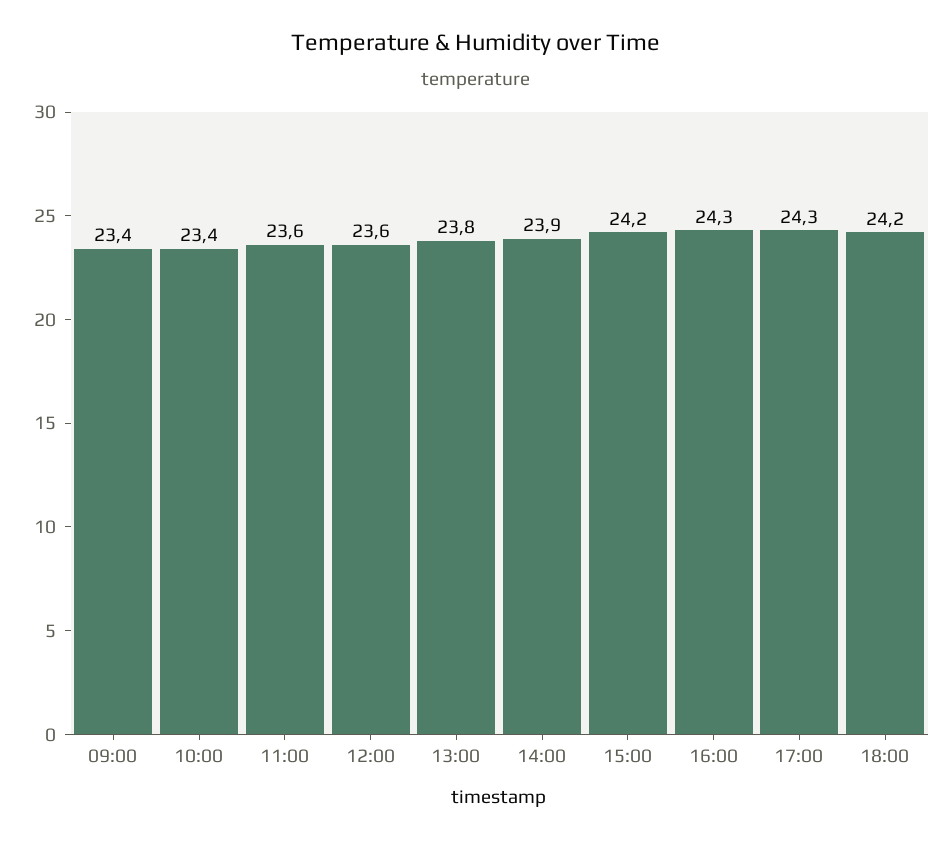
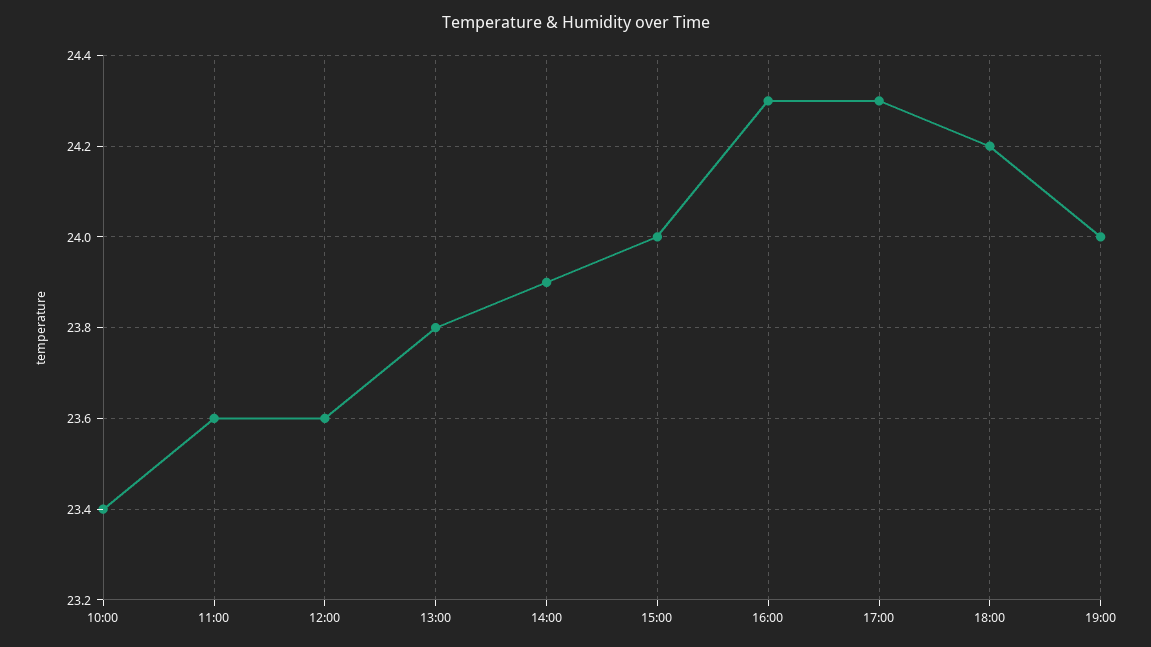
09:00: 23.4 -> none
15:00: 24.2 -> 24
19:00: none -> 24

